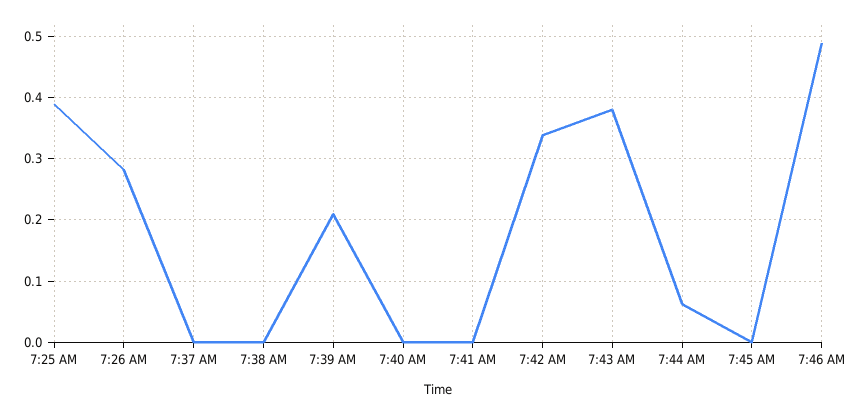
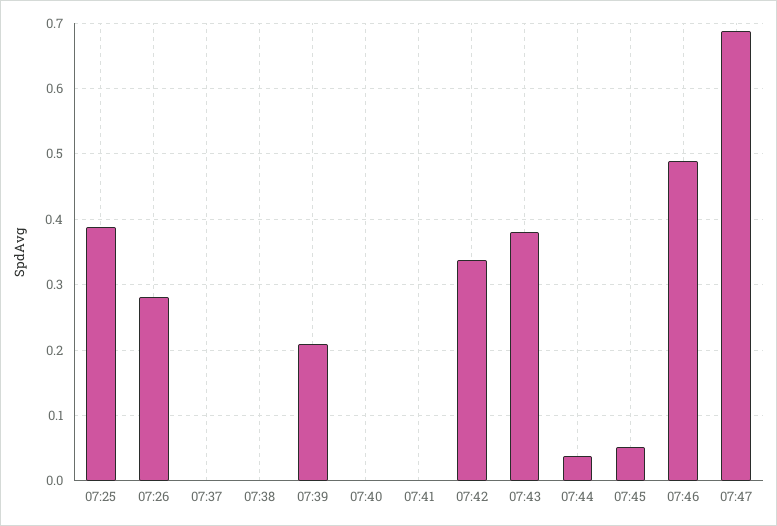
7:44 AM: 0.06 -> 0.04
7:45 AM: 0 -> 0.05
07:47: none -> 0.69

